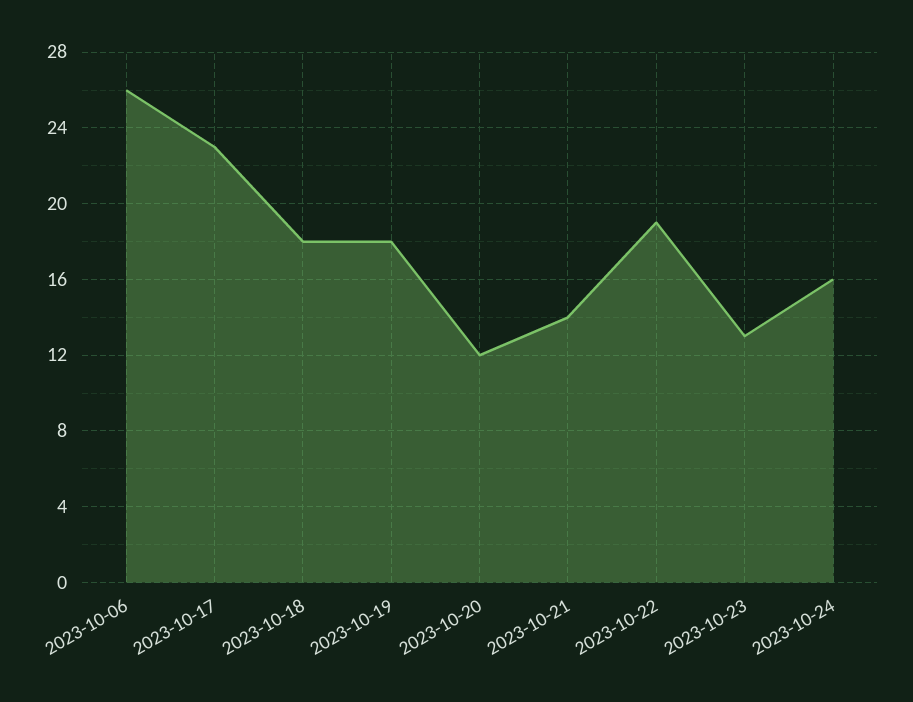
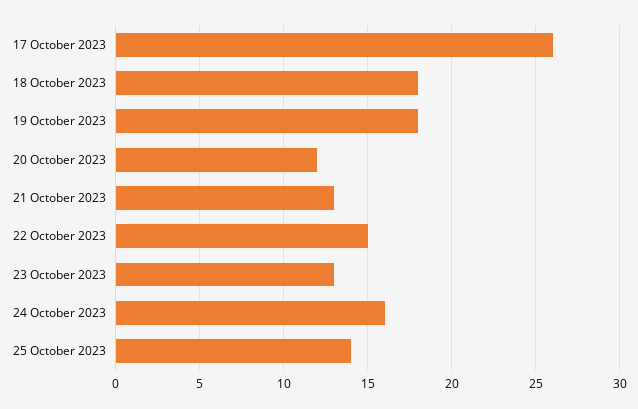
2023-10-06: 26 -> none
2023-10-17: 23 -> 26
2023-10-21: 14 -> 13
2023-10-22: 19 -> 15
25 October 2023: none -> 14

